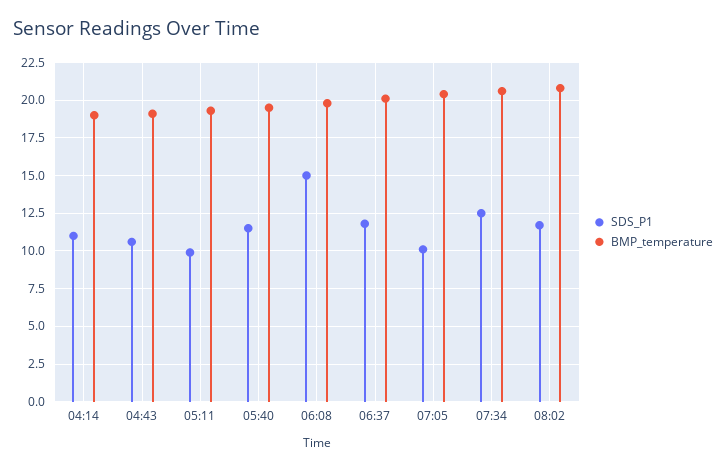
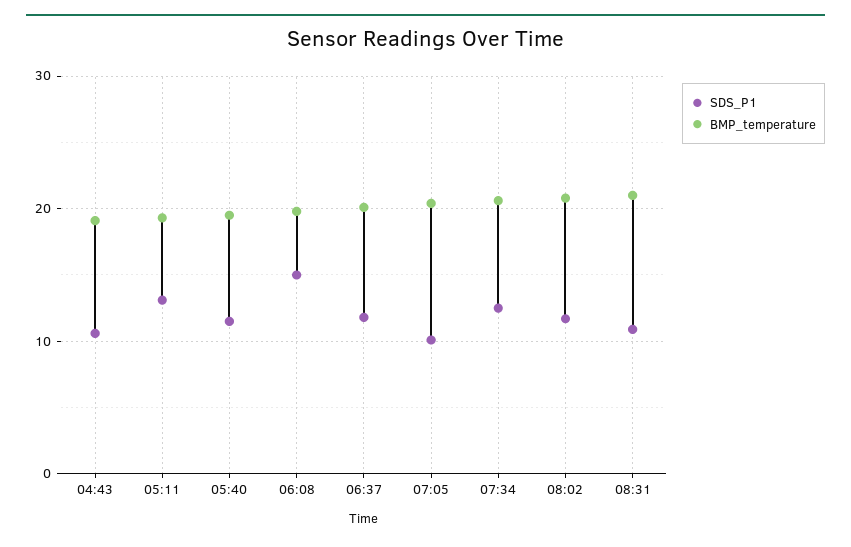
SDS_P1, 04:14: 11 -> none
BMP_temperature, 04:14: 19 -> none
SDS_P1, 05:11: 10 -> 13
SDS_P1, 08:31: none -> 11
BMP_temperature, 08:31: none -> 21

